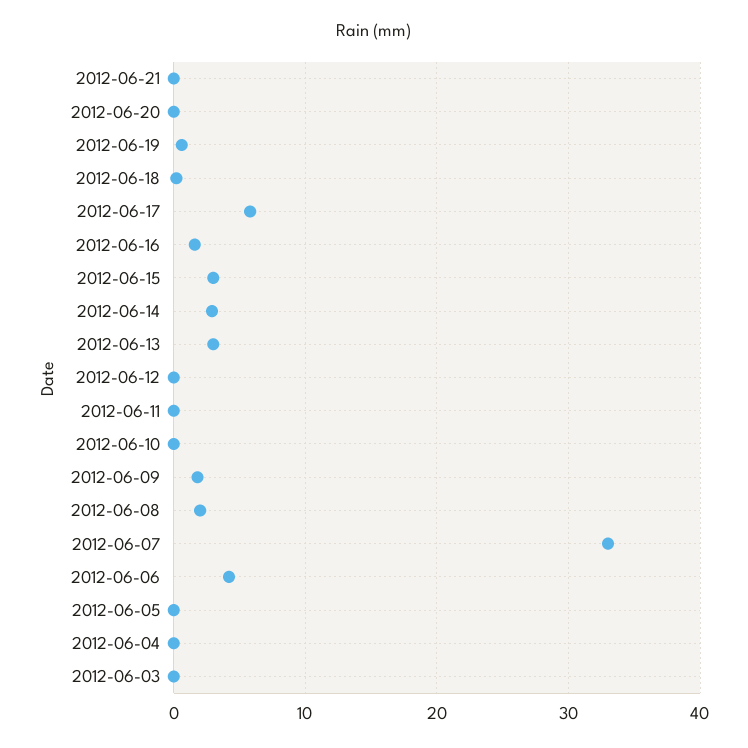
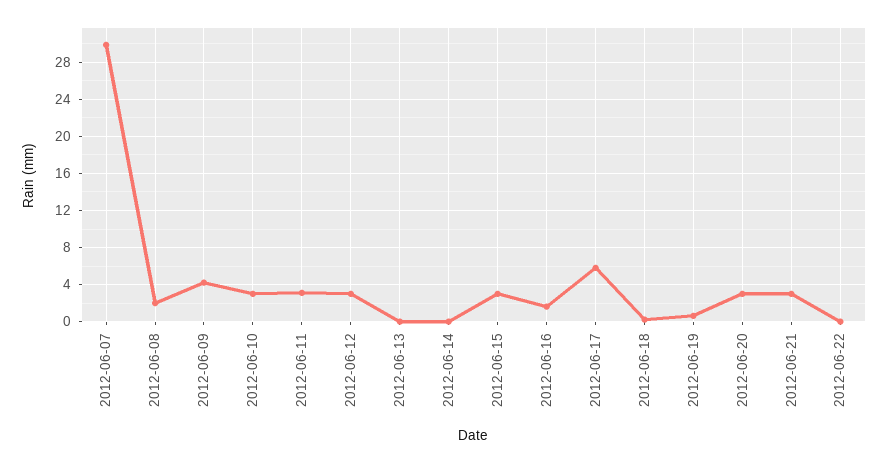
2012-06-21: 0 -> 3
2012-06-20: 0 -> 3
2012-06-14: 3 -> 0
2012-06-13: 3 -> 0
2012-06-12: 0 -> 3
2012-06-11: 0 -> 3
2012-06-10: 0 -> 3
2012-06-09: 2 -> 4
2012-06-07: 33 -> 30
2012-06-06: 4 -> none
2012-06-05: 0 -> none
2012-06-04: 0 -> none
2012-06-03: 0 -> none
2012-06-22: none -> 0

